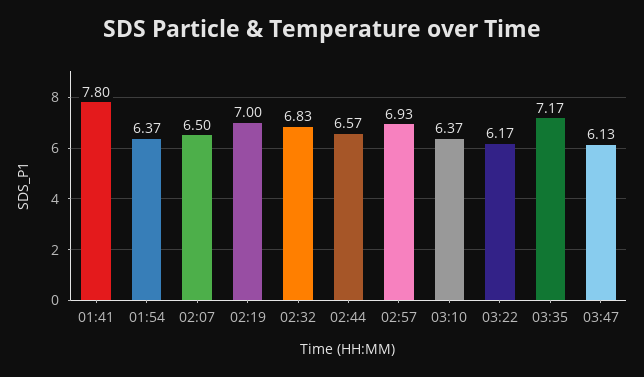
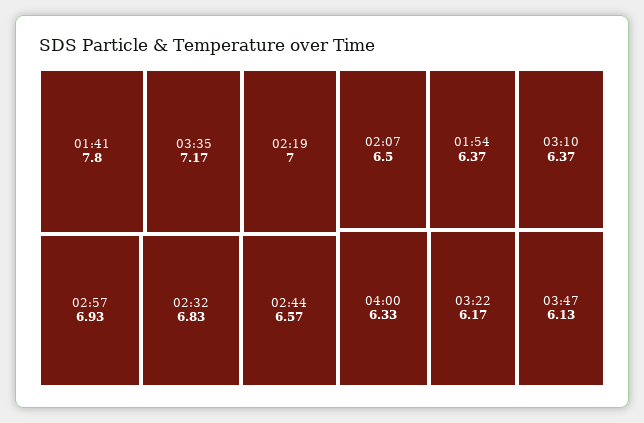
04:00: none -> 6.33

